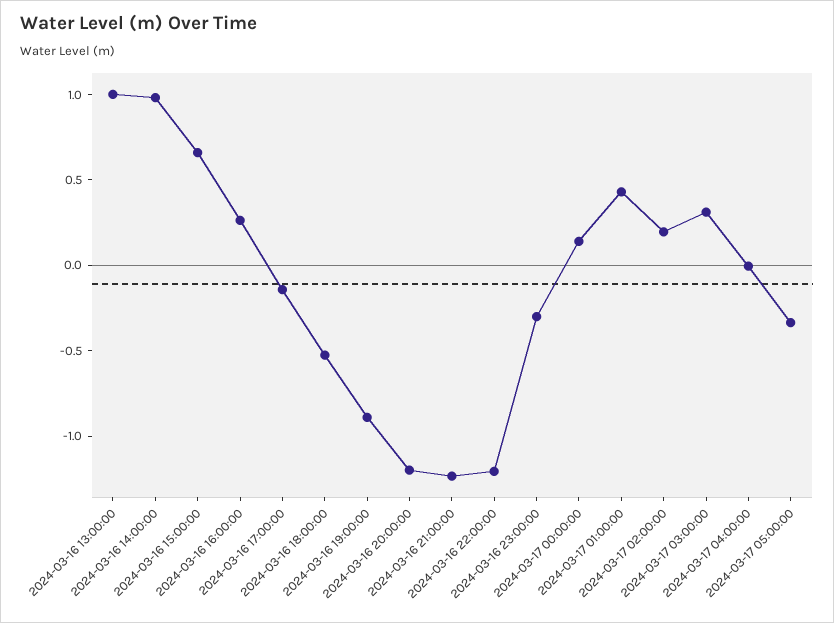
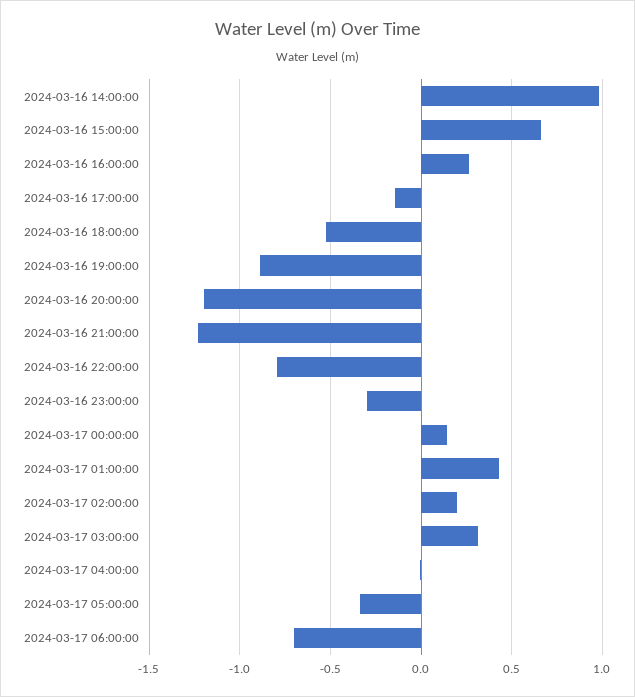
2024-03-16 13:00:00: 1 -> none
2024-03-16 22:00:00: -1.2 -> -0.8
2024-03-17 06:00:00: none -> -0.7

